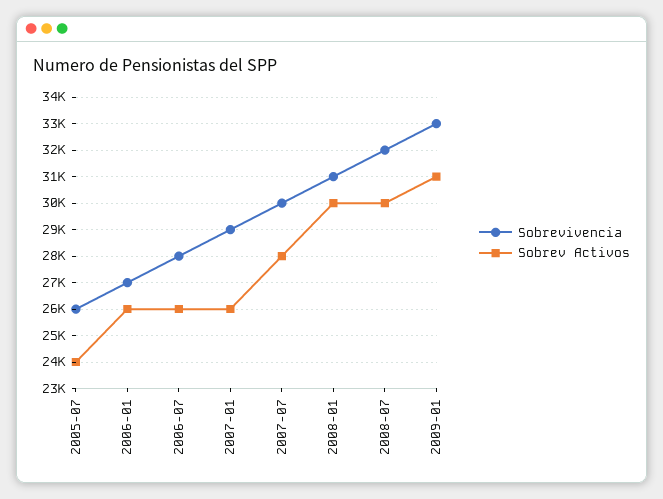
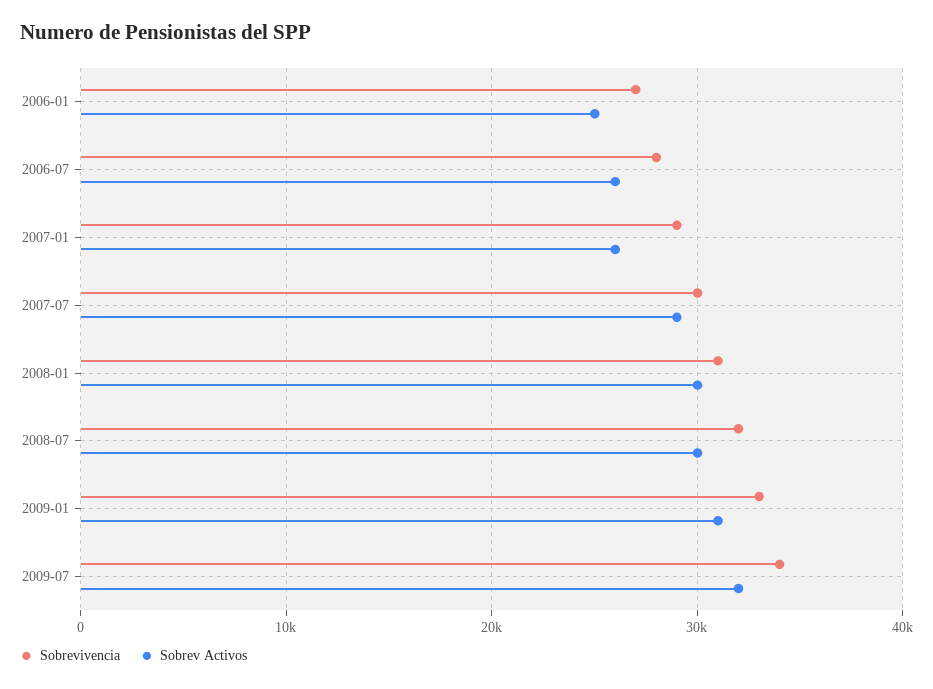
Sobrevivencia, 2005-07: 26000 -> none
Sobrev Activos, 2005-07: 24000 -> none
Sobrev Activos, 2006-01: 26000 -> 25000
Sobrev Activos, 2007-07: 28000 -> 29000
Sobrevivencia, 2009-07: none -> 34000
Sobrev Activos, 2009-07: none -> 32000

